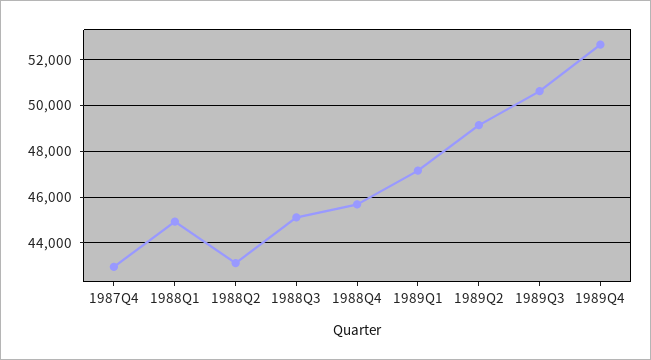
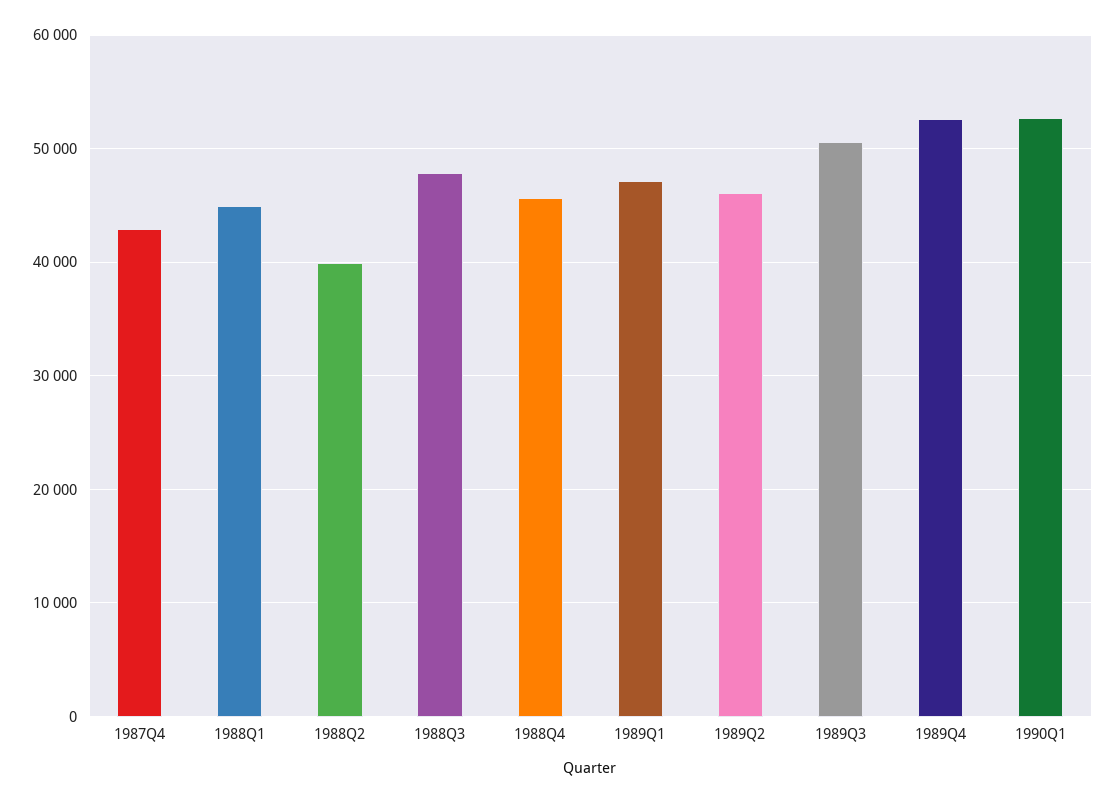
1988Q2: 43000 -> 40000
1988Q3: 45000 -> 48000
1989Q2: 49000 -> 46000
1990Q1: none -> 53000

